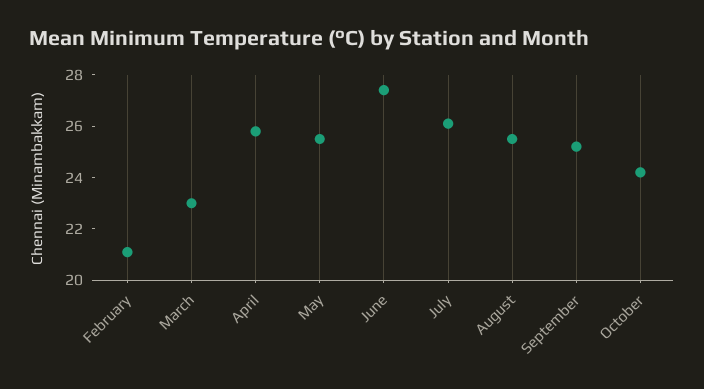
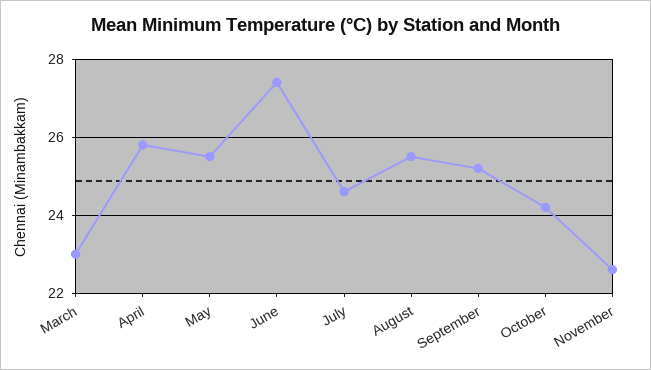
February: 21 -> none
July: 26 -> 24.5
November: none -> 22.5

